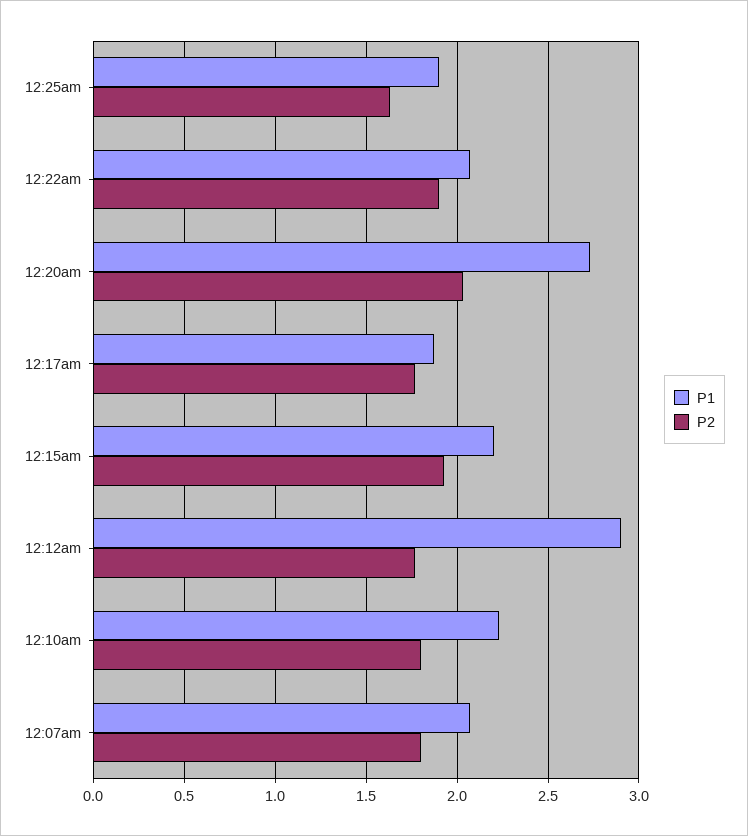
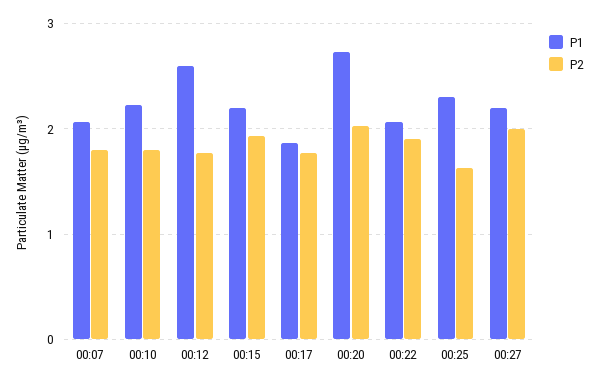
P1, 12:25am: 1.9 -> 2.3
P1, 12:12am: 2.9 -> 2.6
P1, 00:27: none -> 2.2
P2, 00:27: none -> 2

